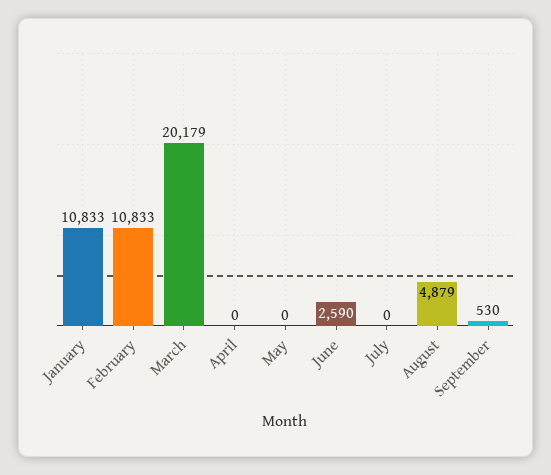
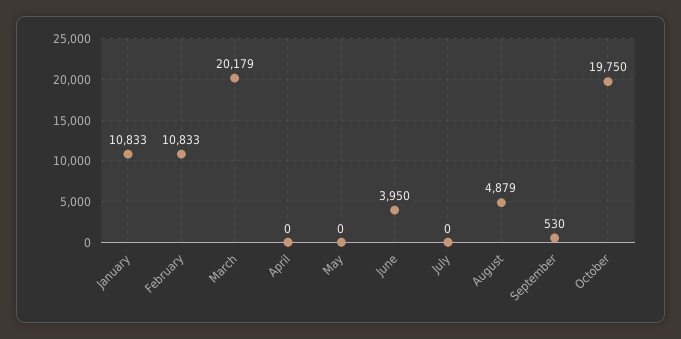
June: 2590 -> 3950
October: none -> 19750

